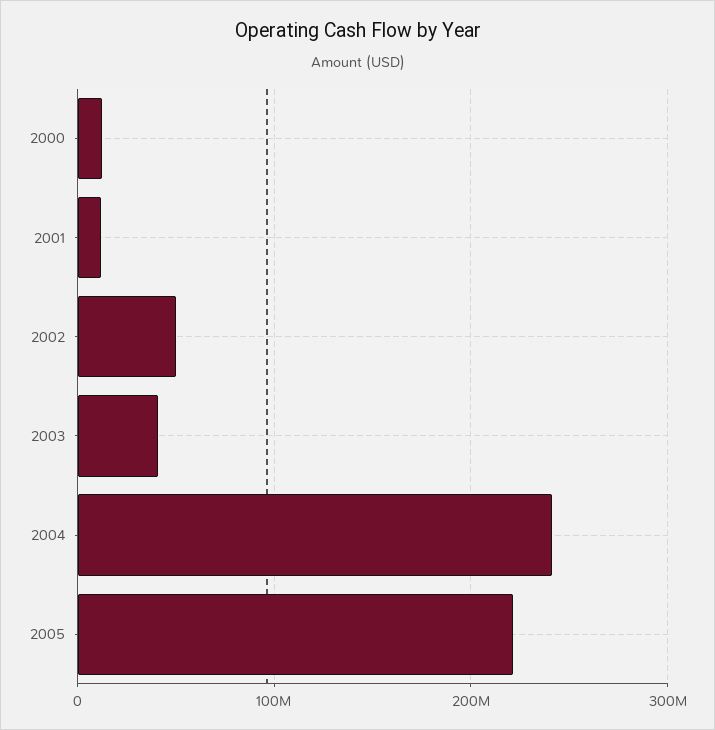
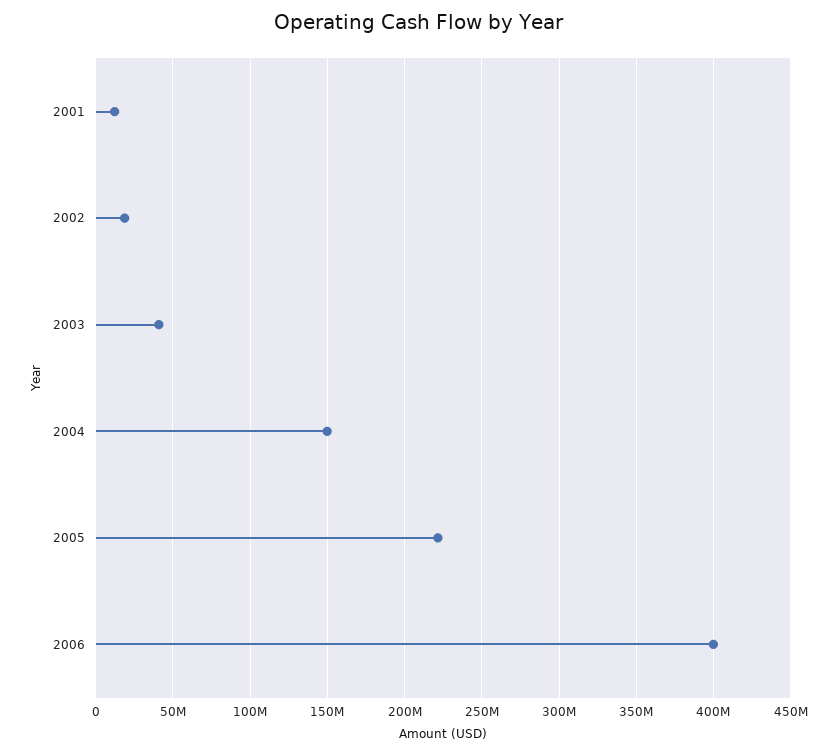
2000: 10000000 -> none
2002: 50000000 -> 20000000
2004: 240000000 -> 150000000
2006: none -> 400000000

